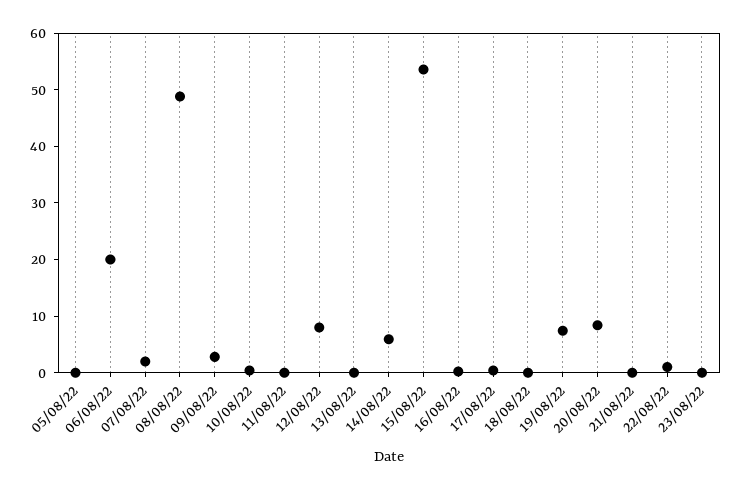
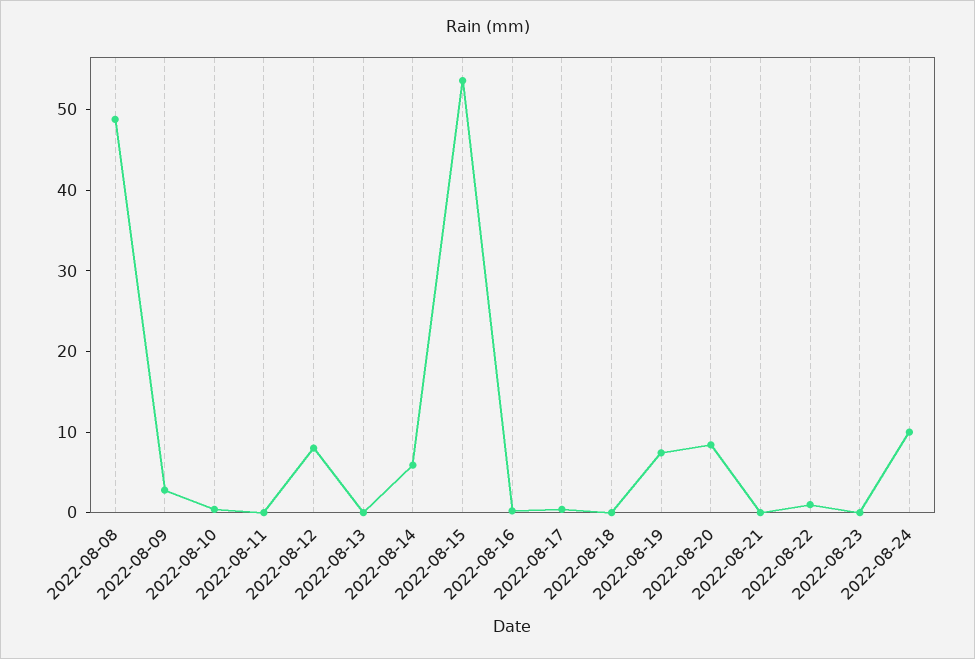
05/08/22: 0 -> none
06/08/22: 20 -> none
07/08/22: 2 -> none
2022-08-24: none -> 10

